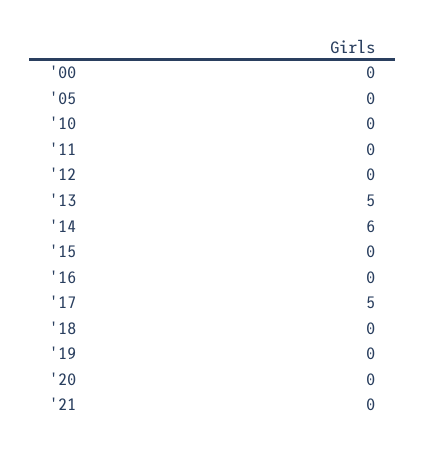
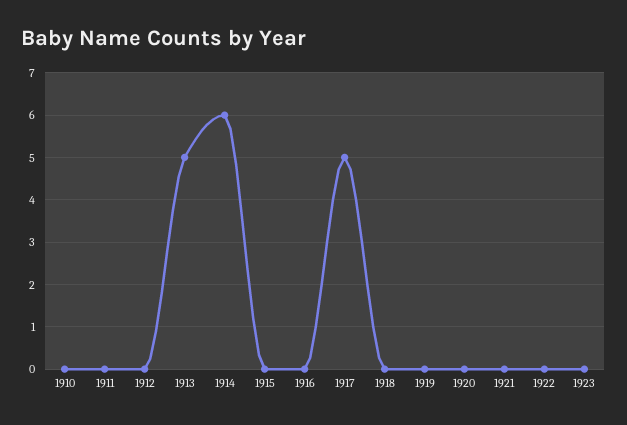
'00: 0 -> none
'05: 0 -> none
1922: none -> 0
1923: none -> 0

